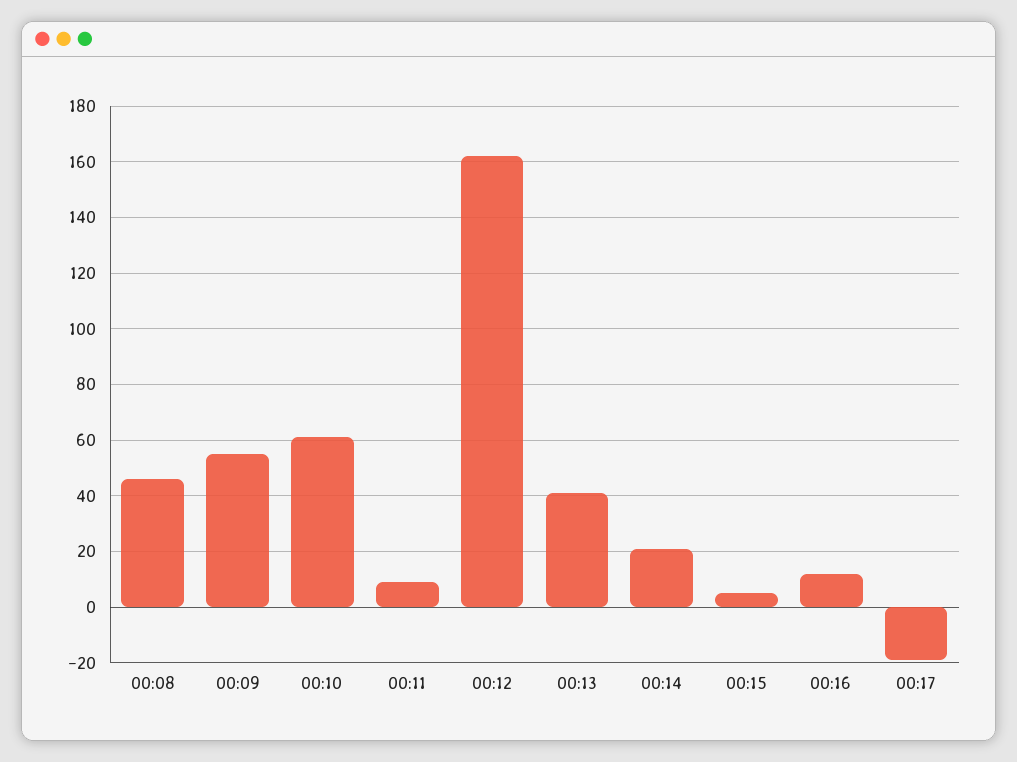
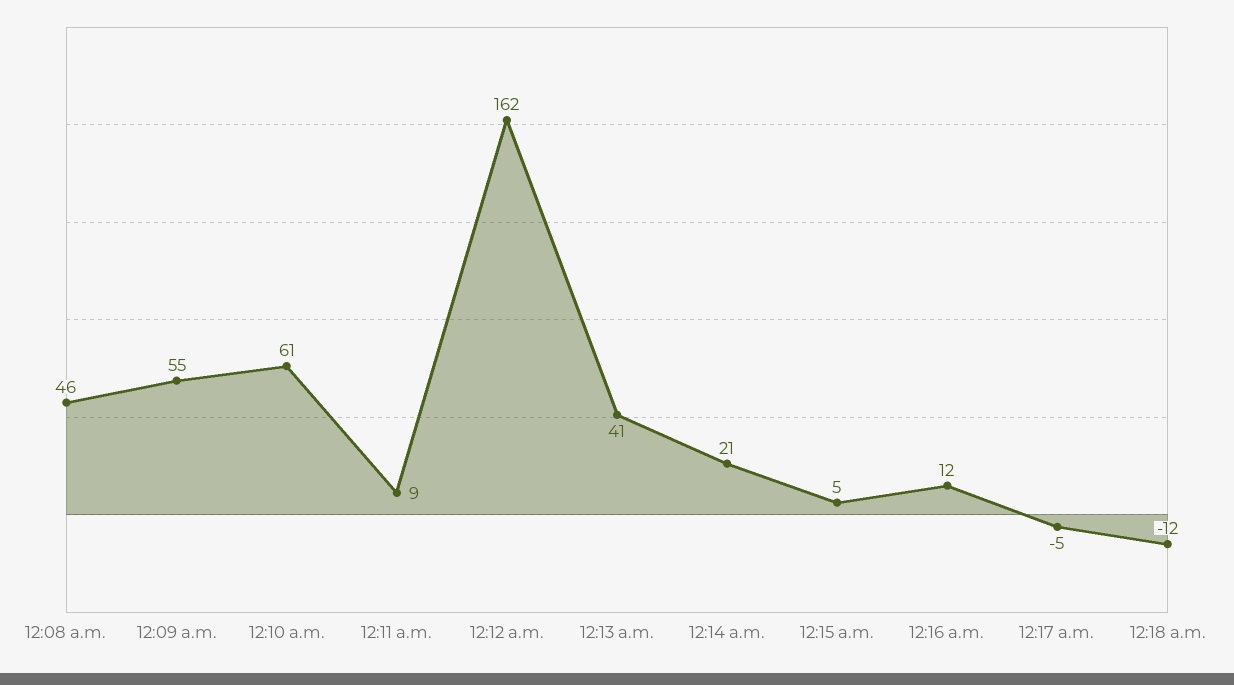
00:17: -20 -> -5
12:18 a.m.: none -> -12

